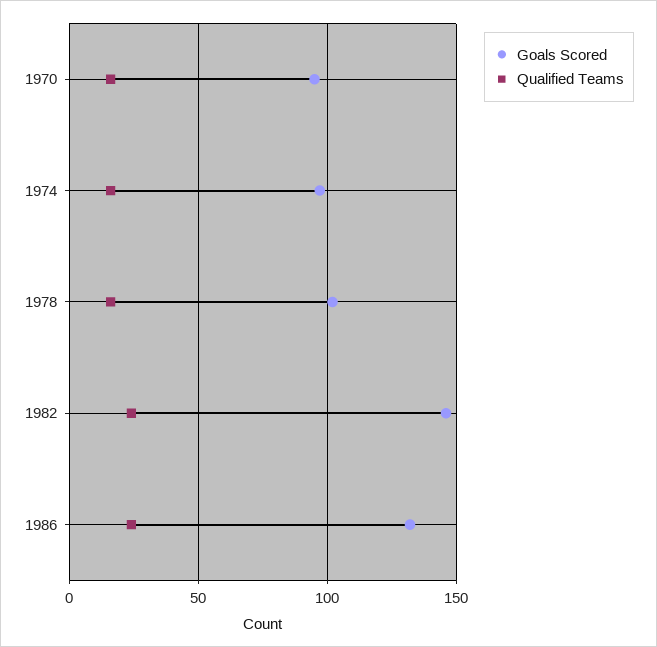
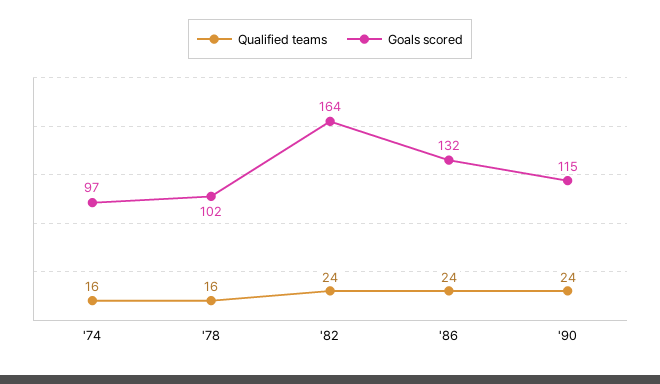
Goals Scored, 1970: 95 -> none
Qualified Teams, 1970: 15 -> none
Goals Scored, 1982: 145 -> 164
Qualified Teams, '90: none -> 24
Goals Scored, '90: none -> 115

